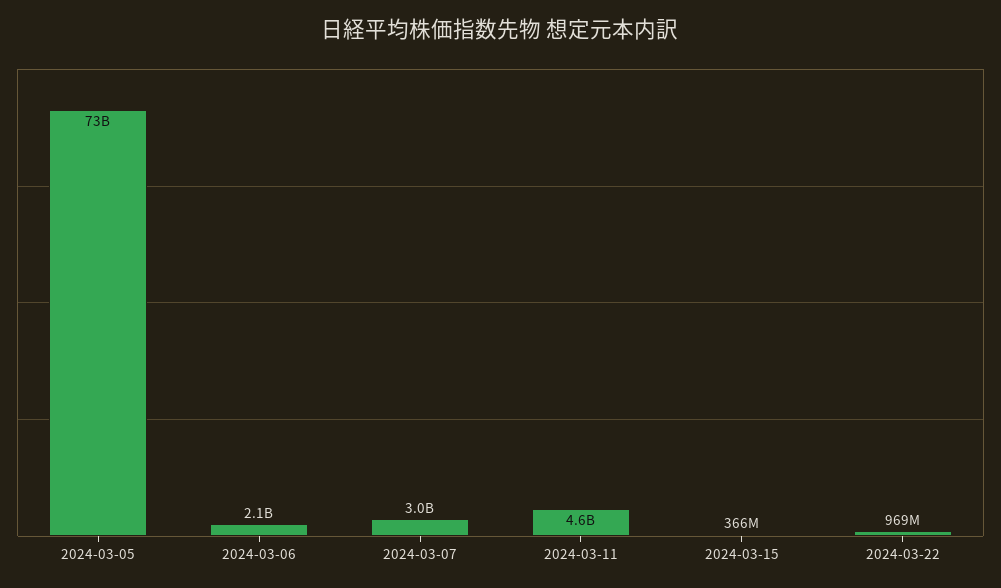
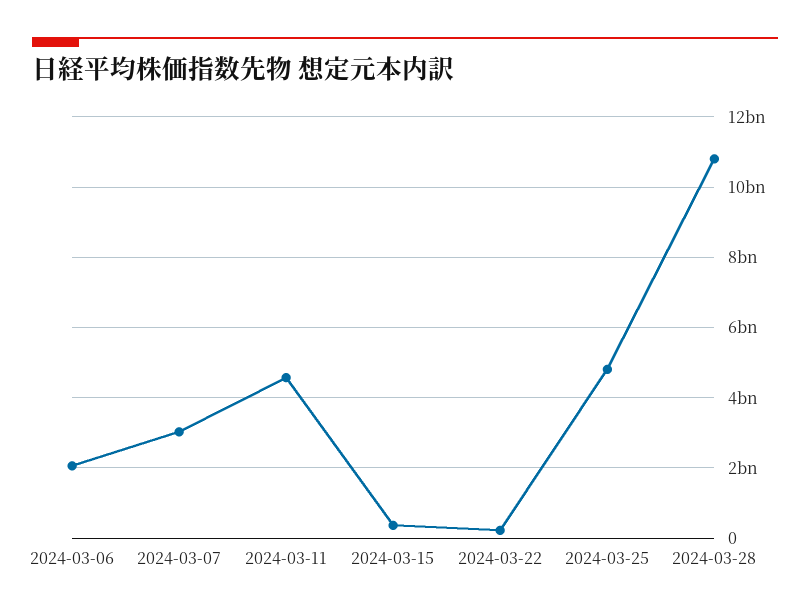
2024-03-05: 73000000000 -> none
2024-03-22: 969000000 -> 200000000
2024-03-25: none -> 4800000000
2024-03-28: none -> 10800000000

